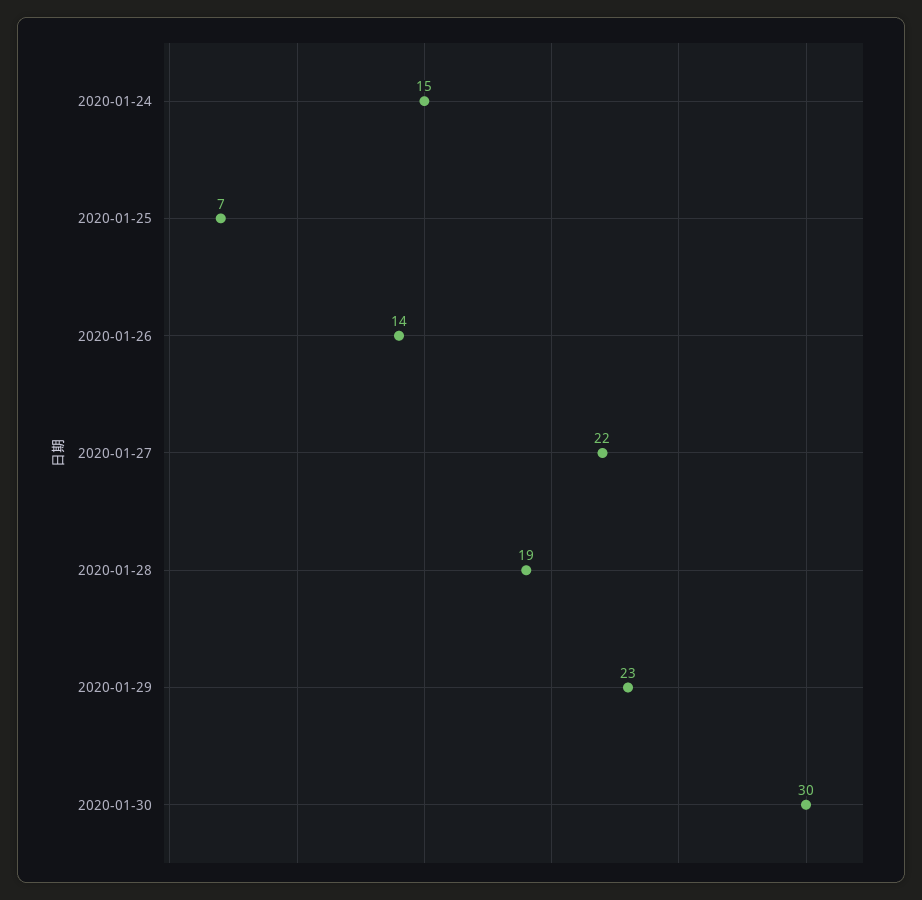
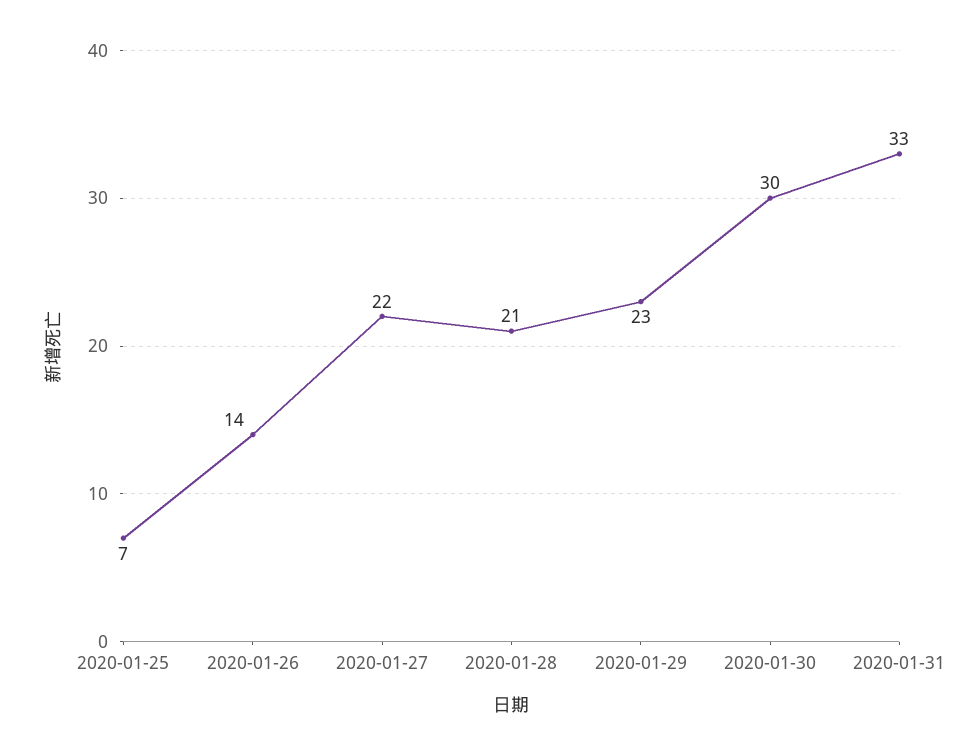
2020-01-24: 15 -> none
2020-01-28: 19 -> 21
2020-01-31: none -> 33

